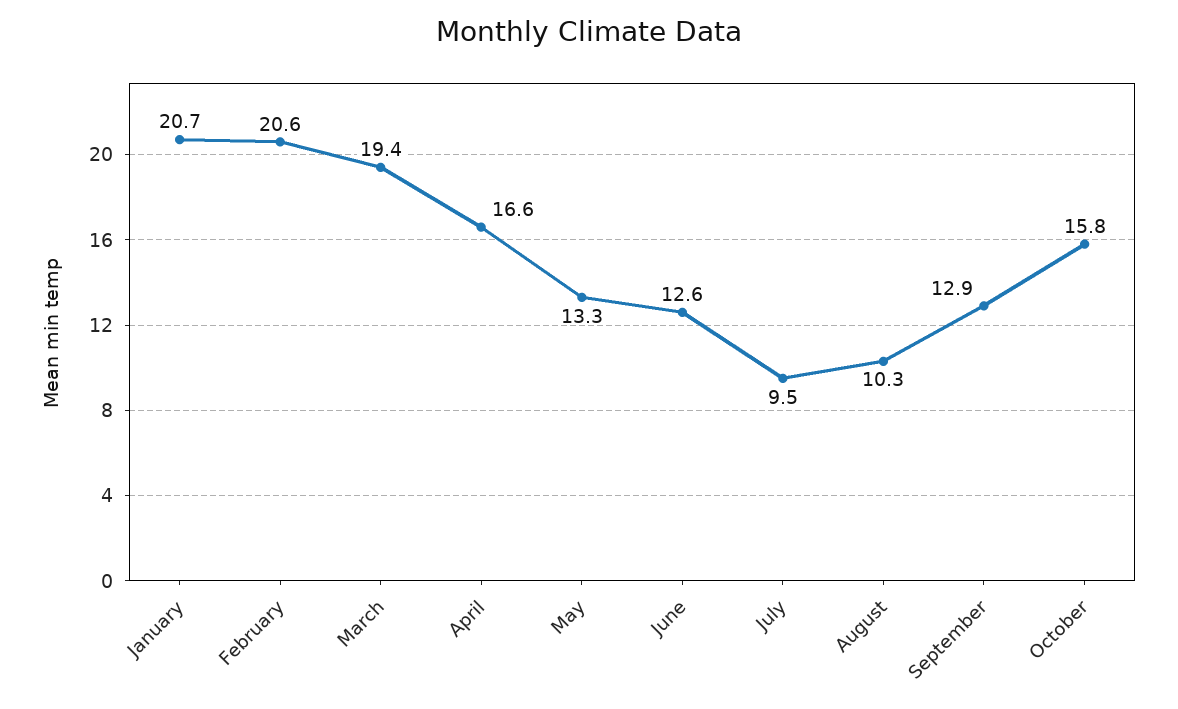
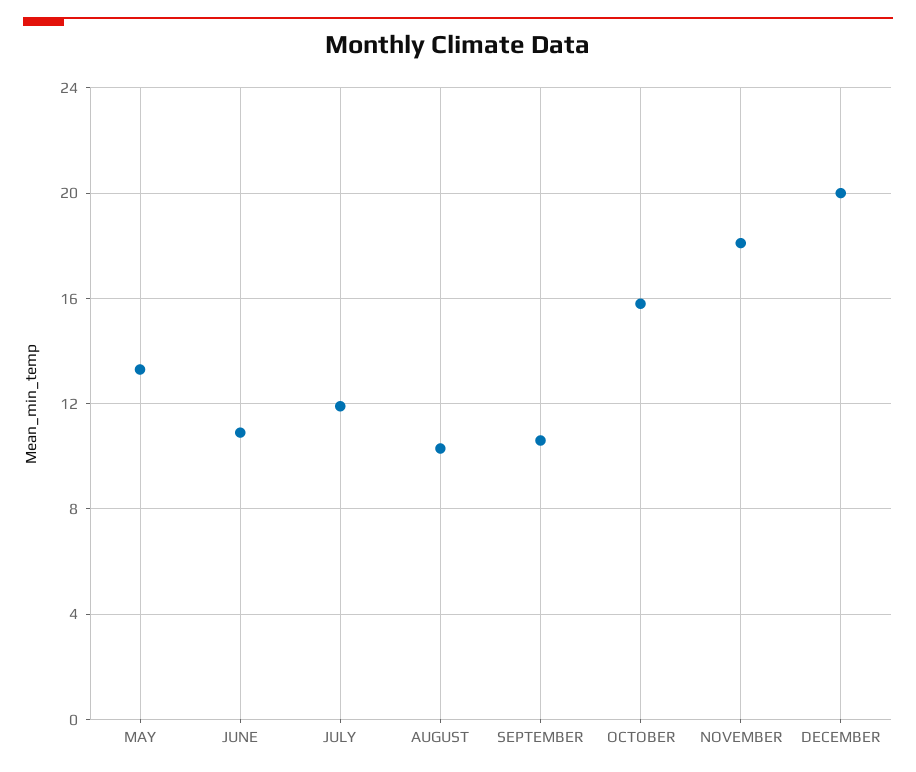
January: 20.7 -> none
February: 20.6 -> none
March: 19.4 -> none
April: 16.6 -> none
June: 12.6 -> 11
July: 9.5 -> 12
September: 12.9 -> 10.5
NOVEMBER: none -> 18
DECEMBER: none -> 20

